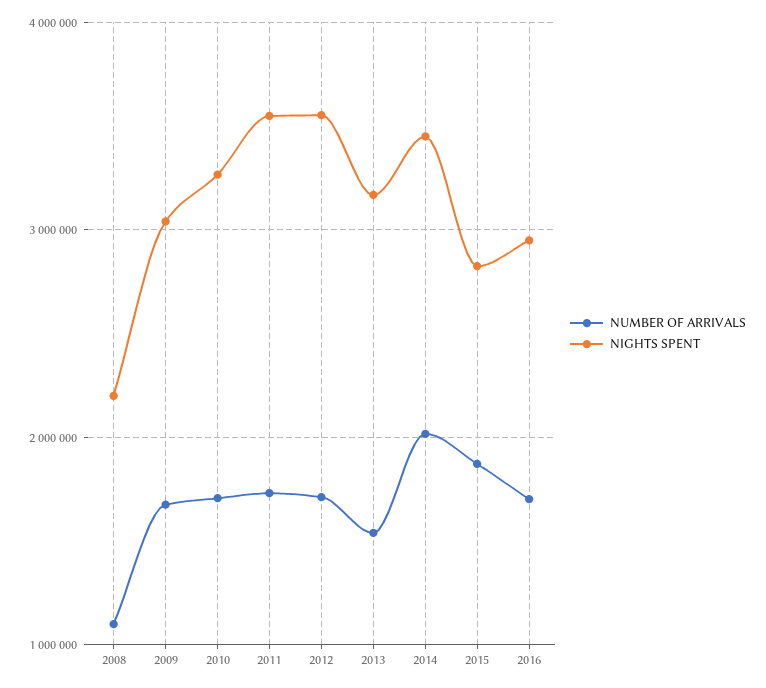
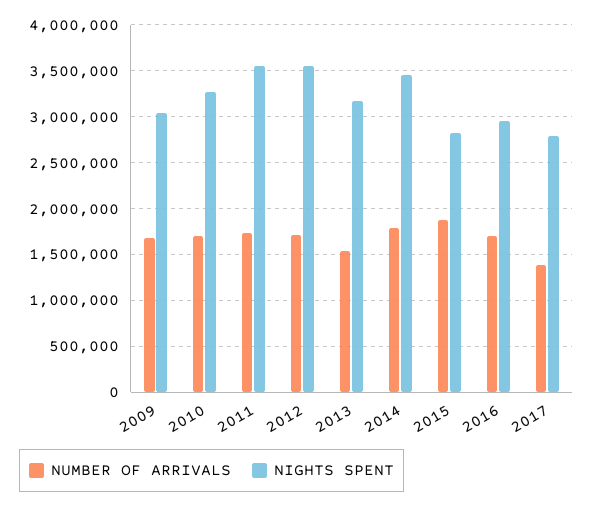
NUMBER OF ARRIVALS, 2008: 1100000 -> none
NIGHTS SPENT, 2008: 2200000 -> none
NUMBER OF ARRIVALS, 2014: 2000000 -> 1800000
NUMBER OF ARRIVALS, 2017: none -> 1400000
NIGHTS SPENT, 2017: none -> 2800000

